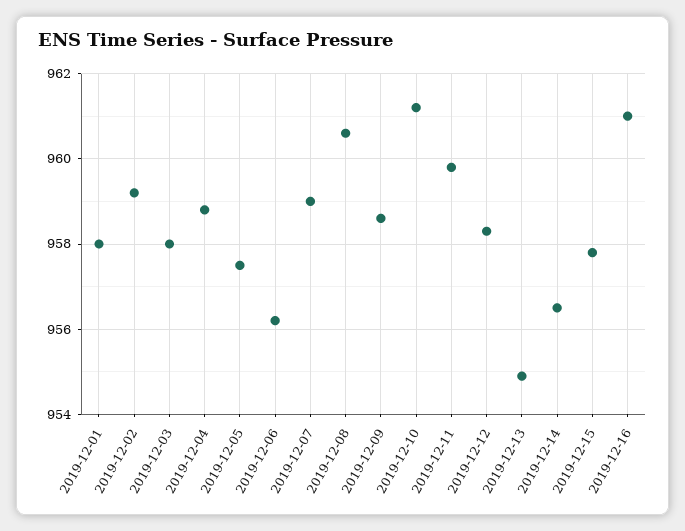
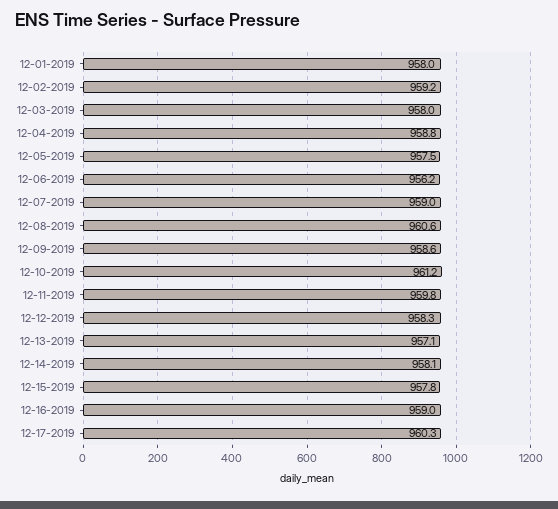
2019-12-13: 955 -> 957.1
2019-12-14: 956.5 -> 958.1
2019-12-16: 961 -> 959
12-17-2019: none -> 960.3

